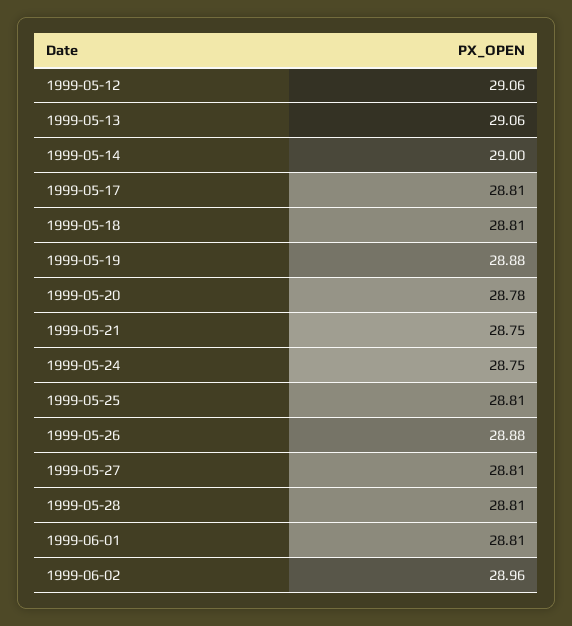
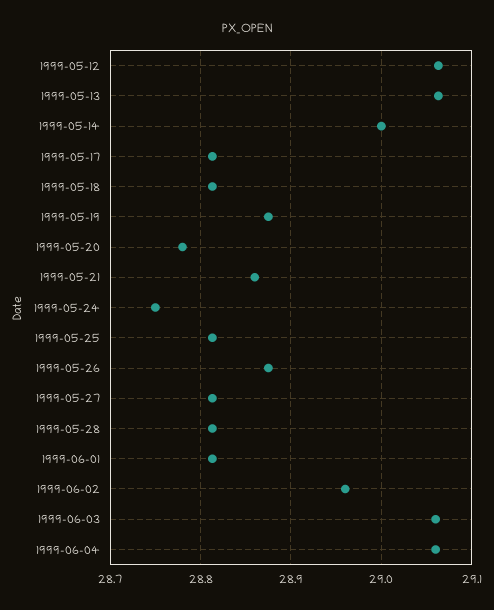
1999-05-21: 28.75 -> 28.86
1999-06-03: none -> 29.06
1999-06-04: none -> 29.06

